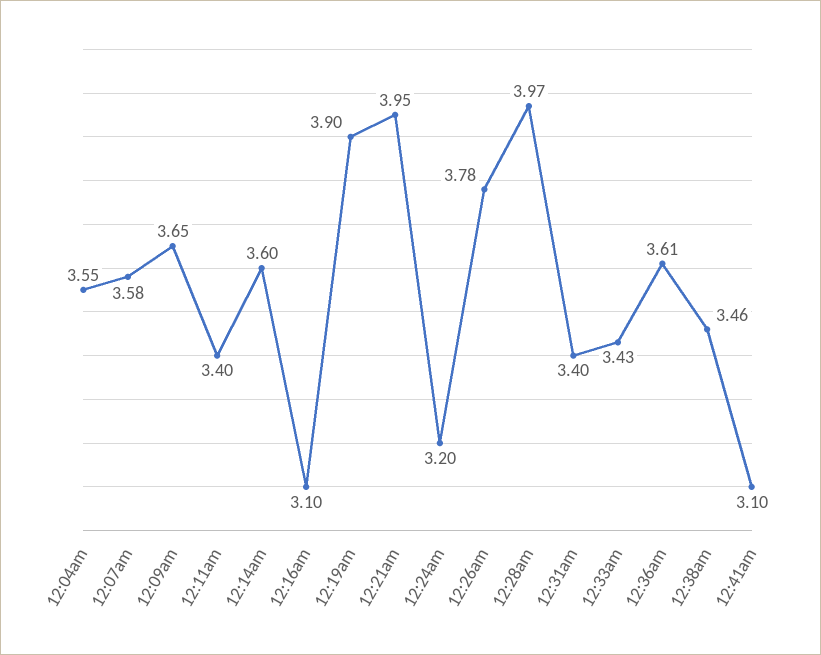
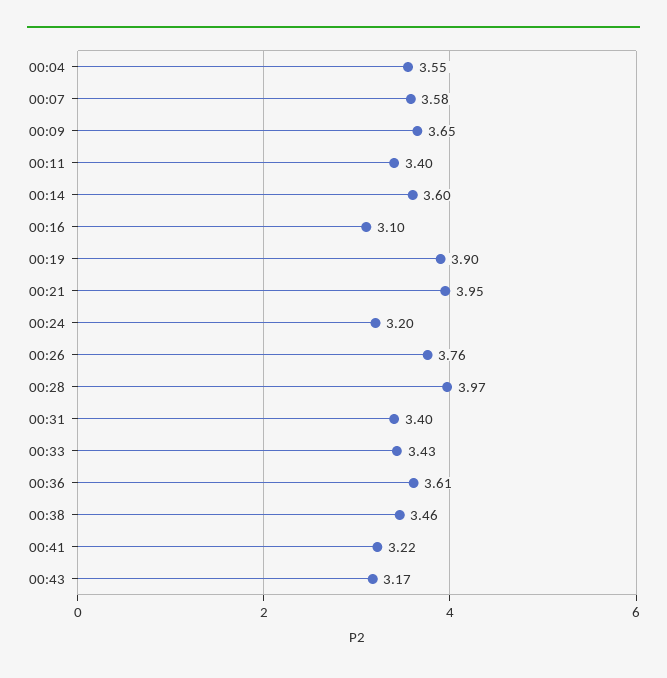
12:26am: 3.78 -> 3.76
12:41am: 3.1 -> 3.22
00:43: none -> 3.17

